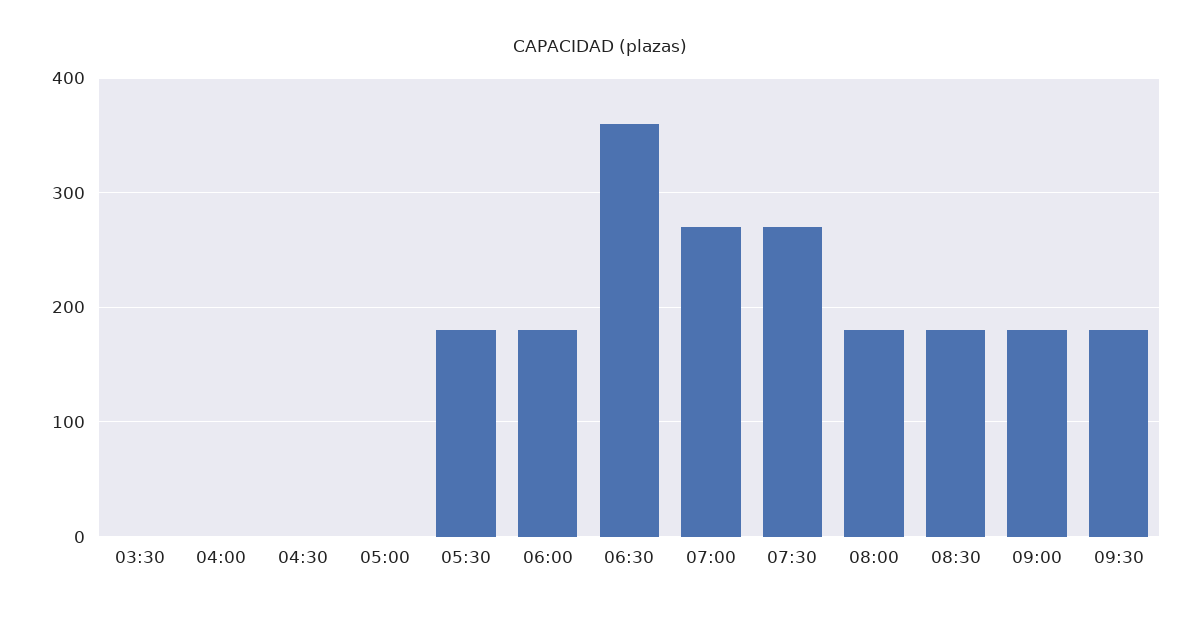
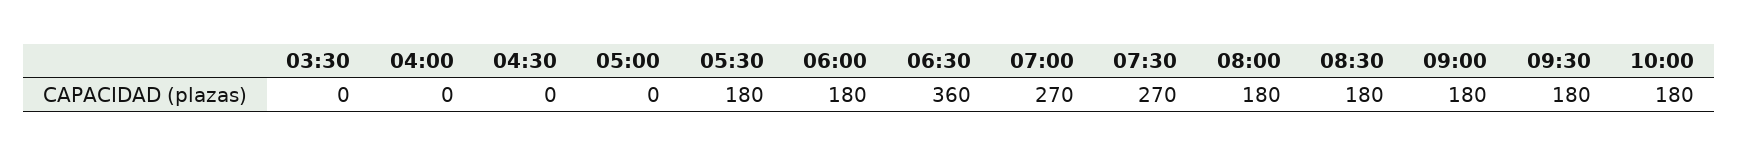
10:00: none -> 180

